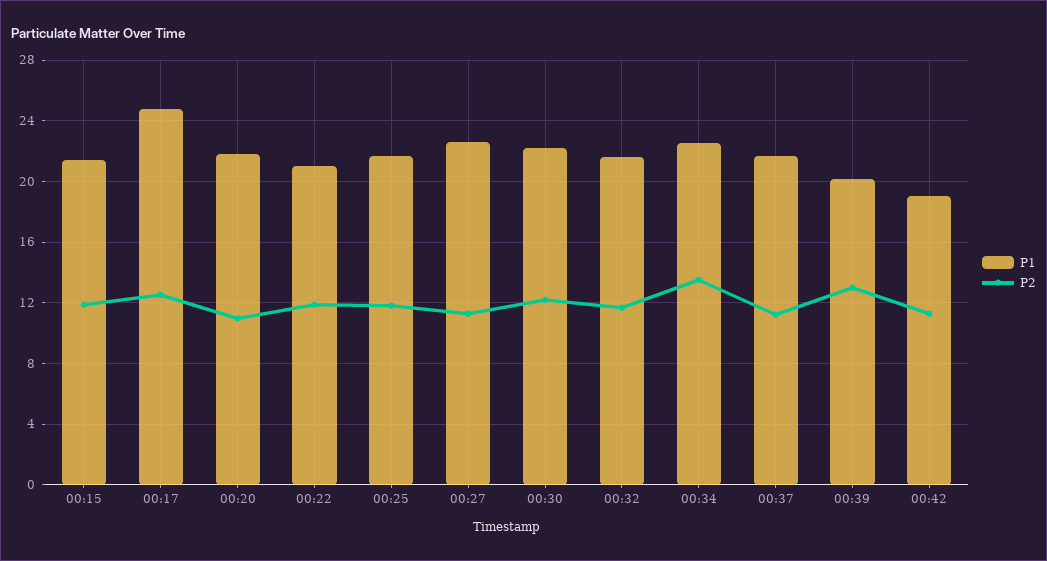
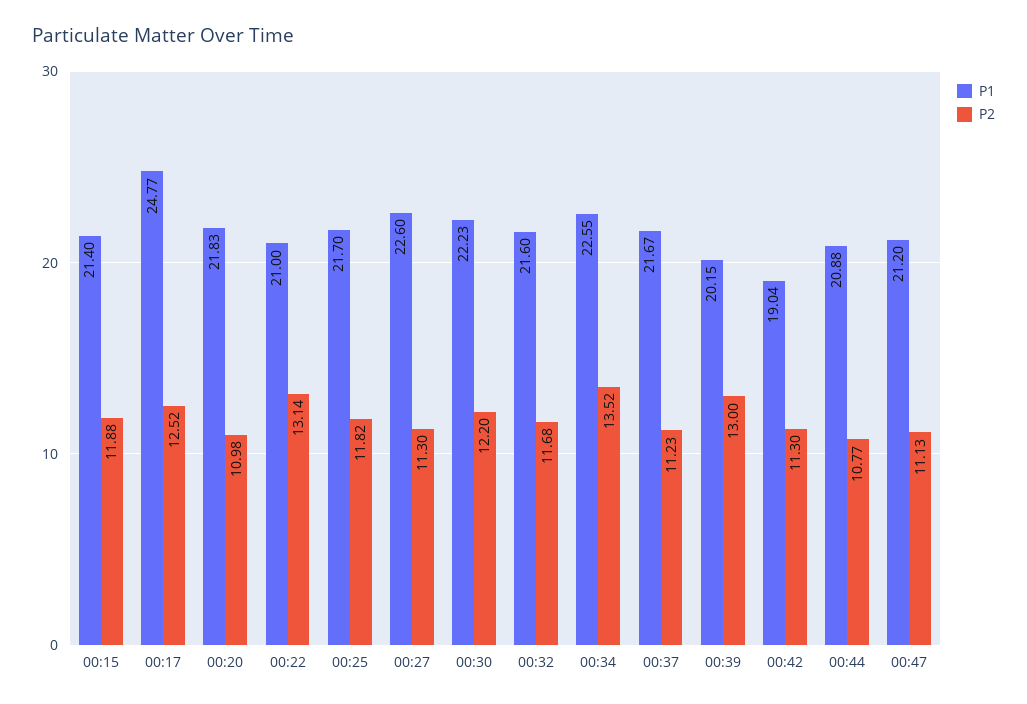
P2, 00:22: 12 -> 13.14
P1, 00:44: none -> 20.88
P2, 00:44: none -> 10.77
P1, 00:47: none -> 21.2
P2, 00:47: none -> 11.13

